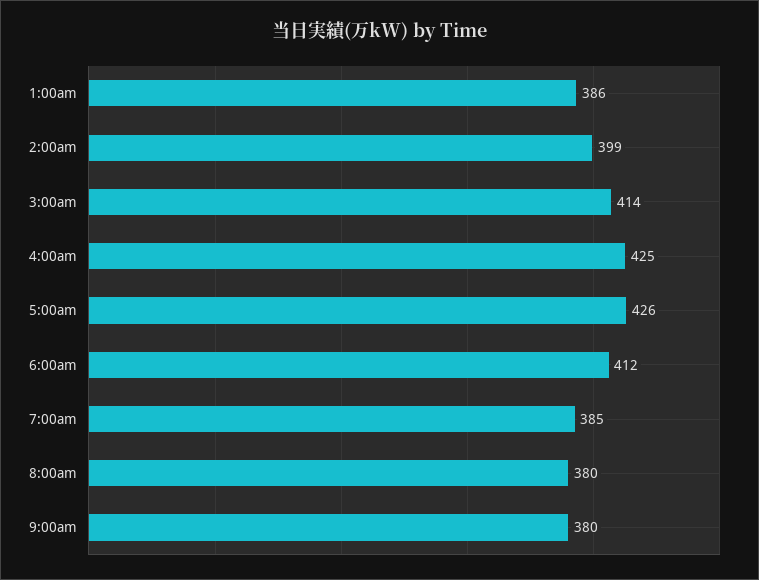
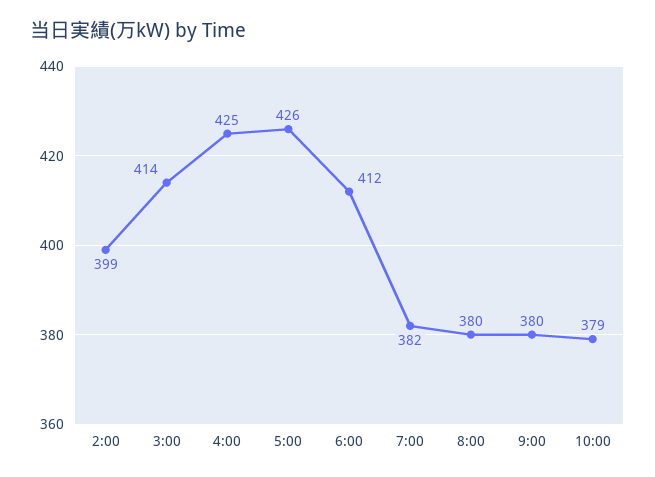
1:00am: 386 -> none
7:00am: 385 -> 382
10:00: none -> 379

